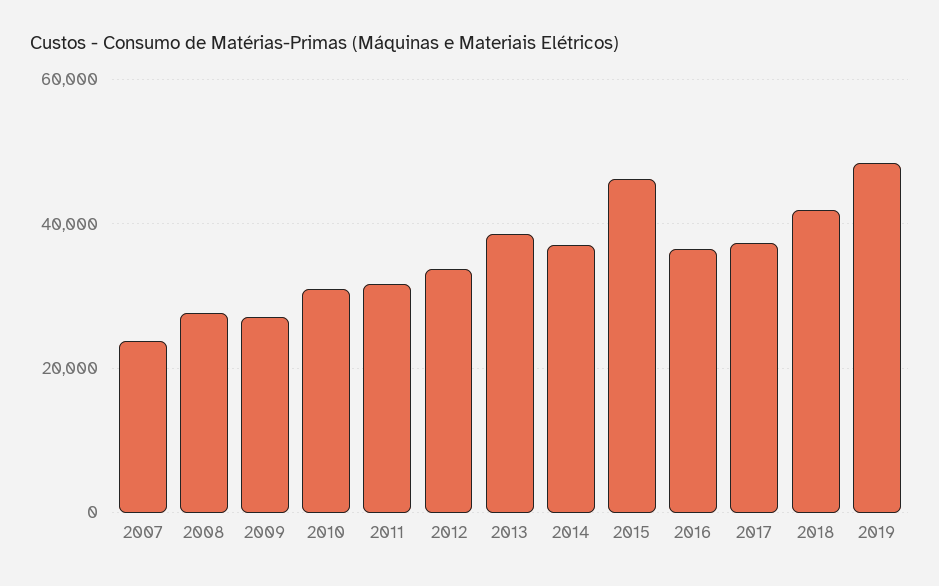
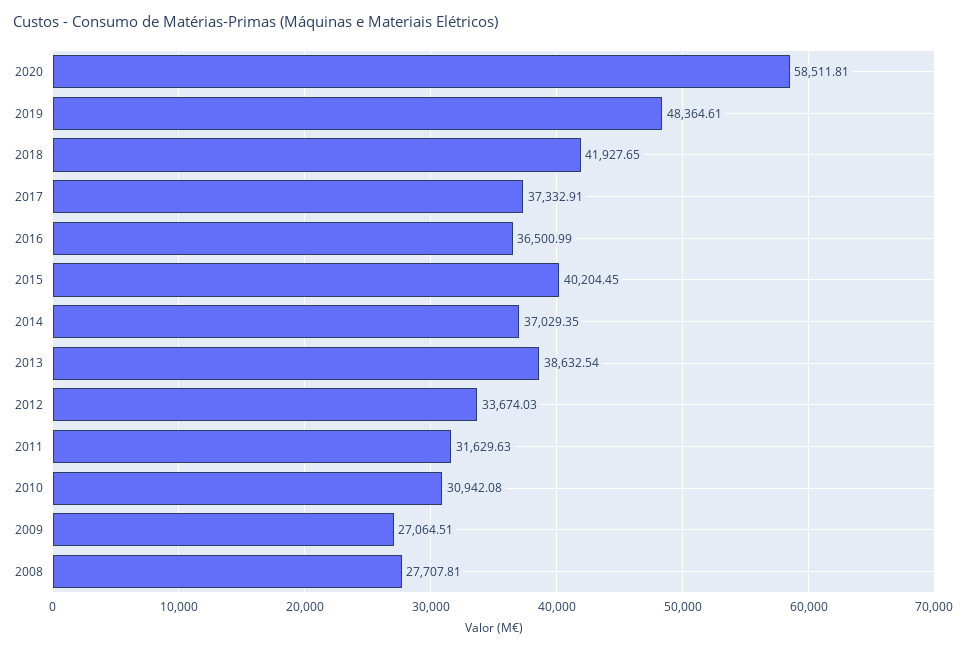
2007: 24000 -> none
2015: 46000 -> 40204.45
2020: none -> 58511.81

